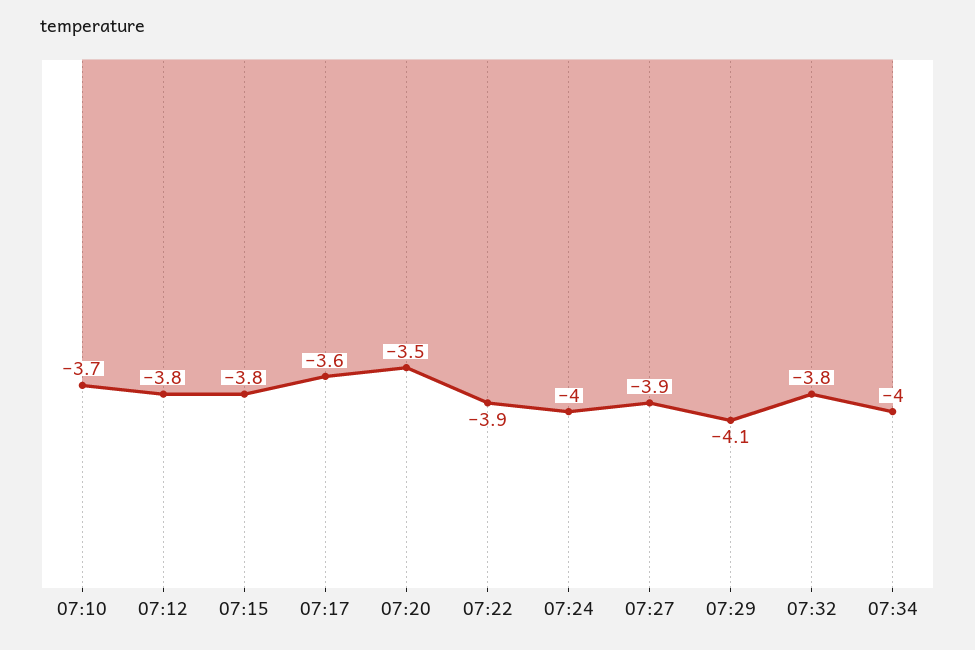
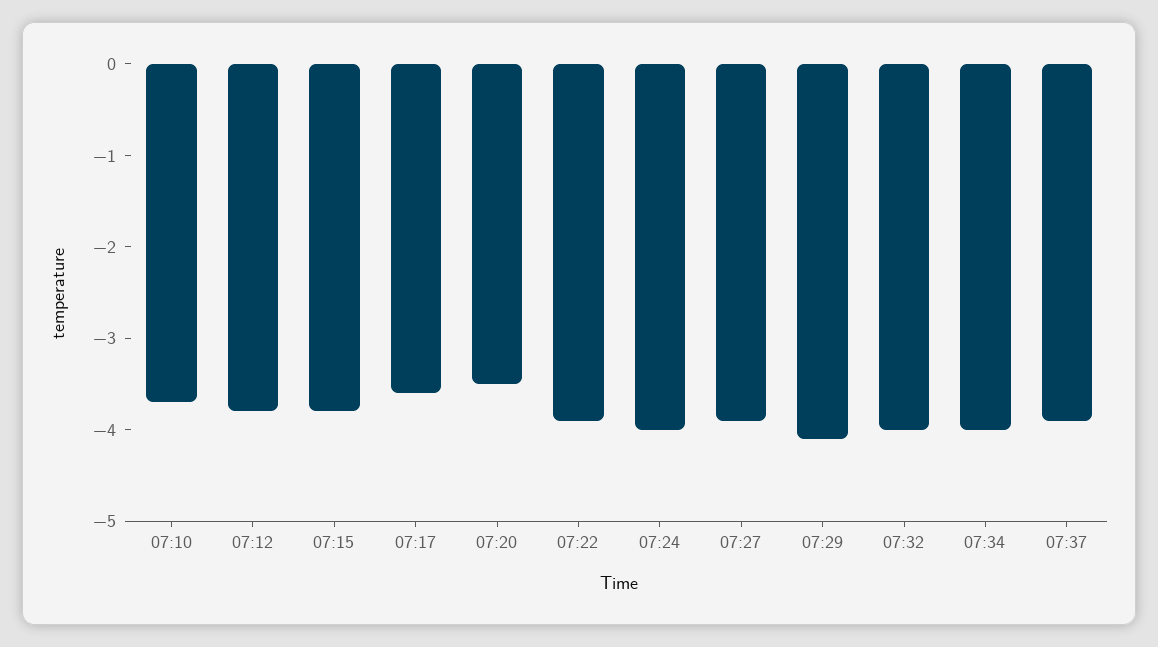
07:32: -3.8 -> -4
07:37: none -> -3.9

